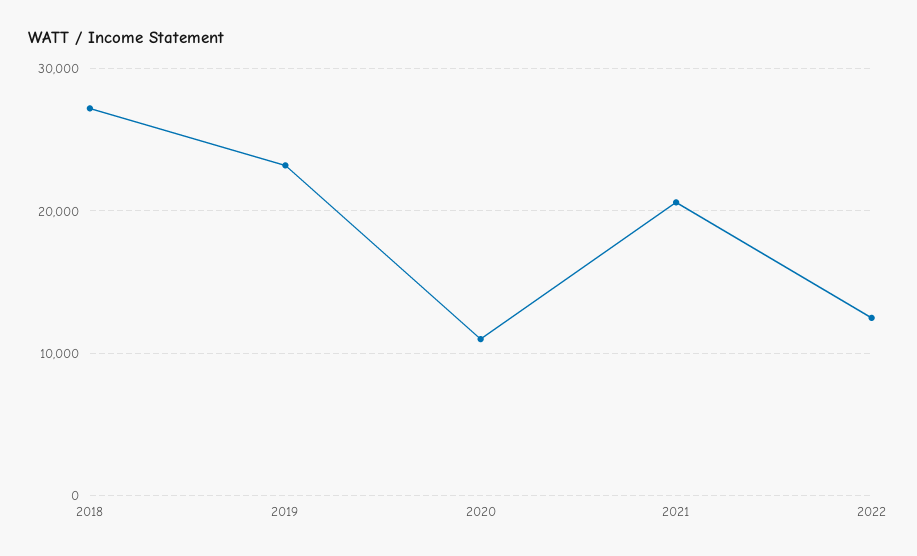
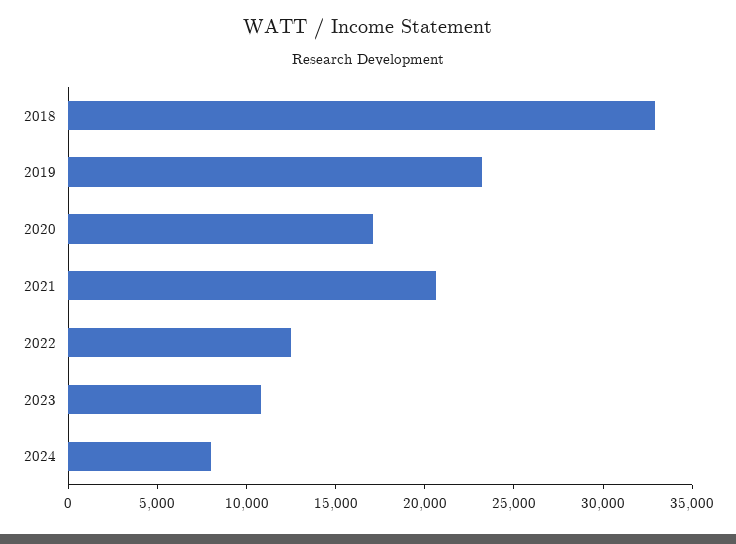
2018: 27000 -> 33000
2020: 11000 -> 17000
2023: none -> 11000
2024: none -> 8000

